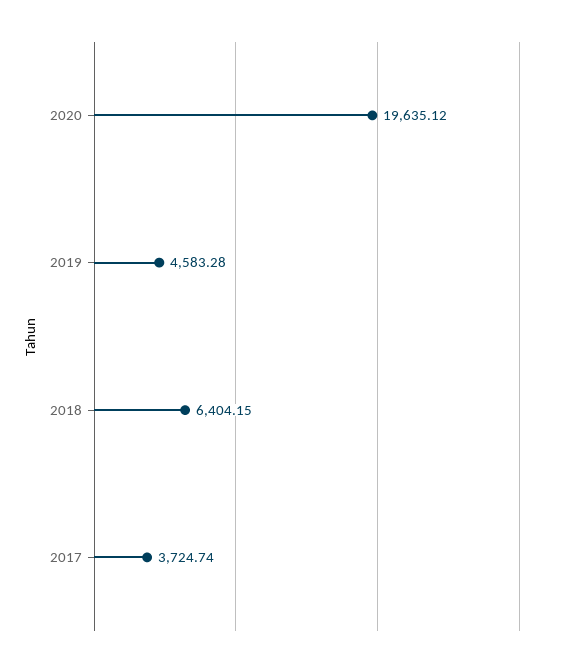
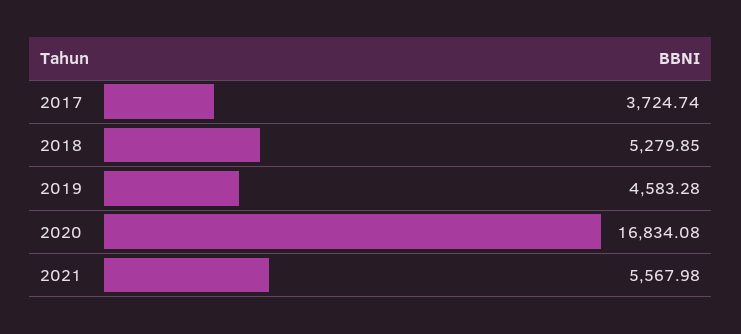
2020: 19635.12 -> 16834.08
2018: 6404.15 -> 5279.85
2021: none -> 5567.98

